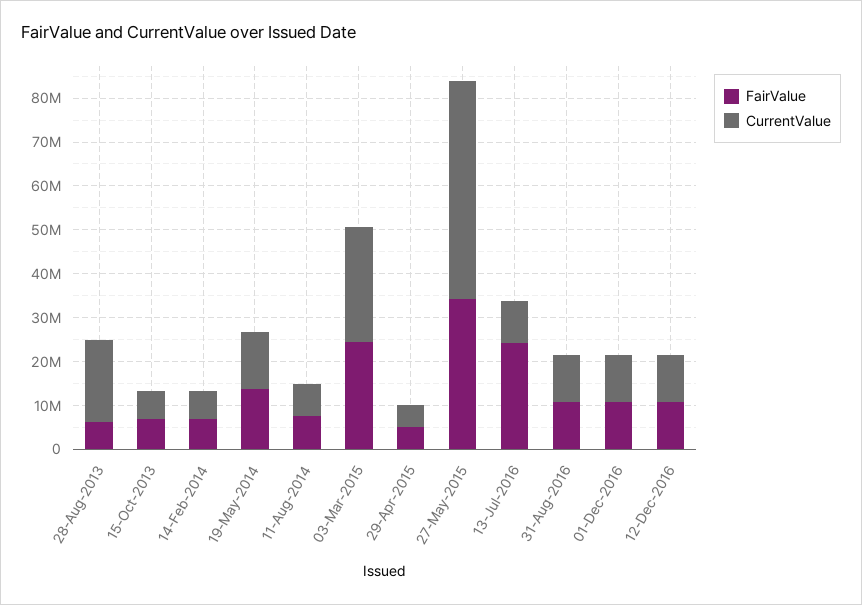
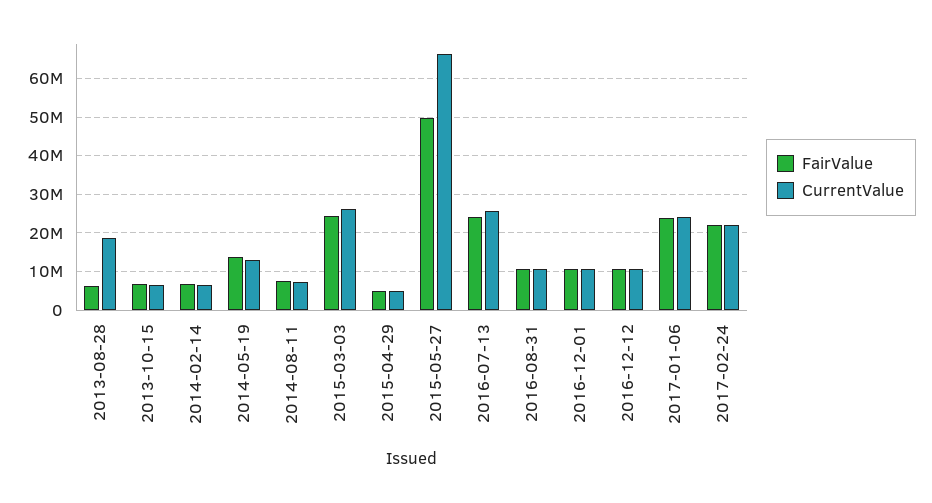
FairValue, 27-May-2015: 34000000 -> 50000000
CurrentValue, 27-May-2015: 50000000 -> 66000000
CurrentValue, 13-Jul-2016: 10000000 -> 26000000
FairValue, 2017-01-06: none -> 24000000
CurrentValue, 2017-01-06: none -> 24000000
FairValue, 2017-02-24: none -> 22000000
CurrentValue, 2017-02-24: none -> 22000000

